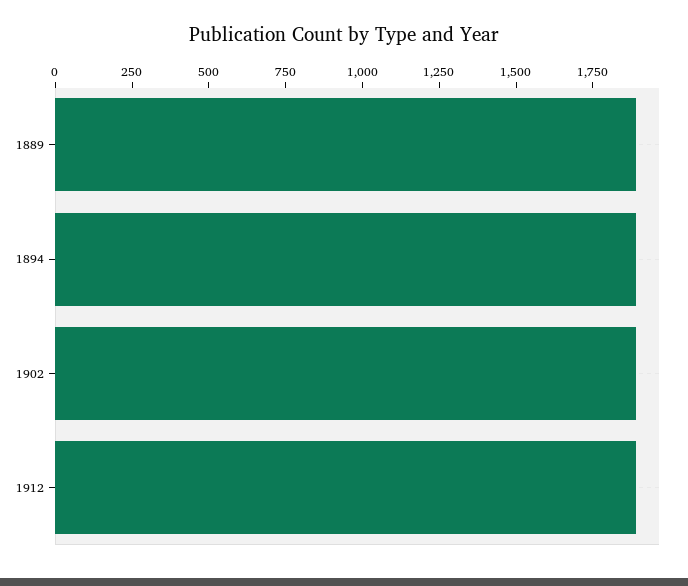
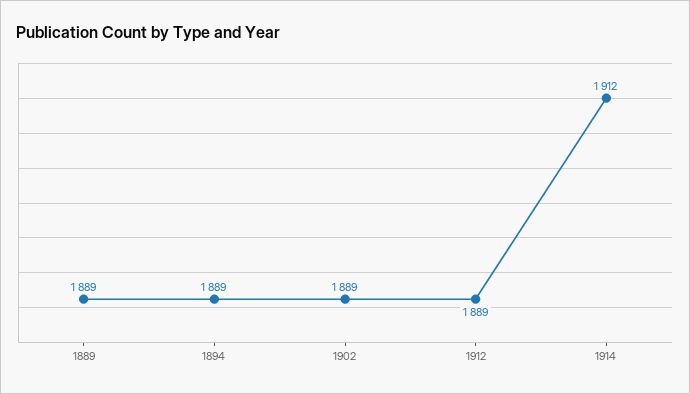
1914: none -> 1912

